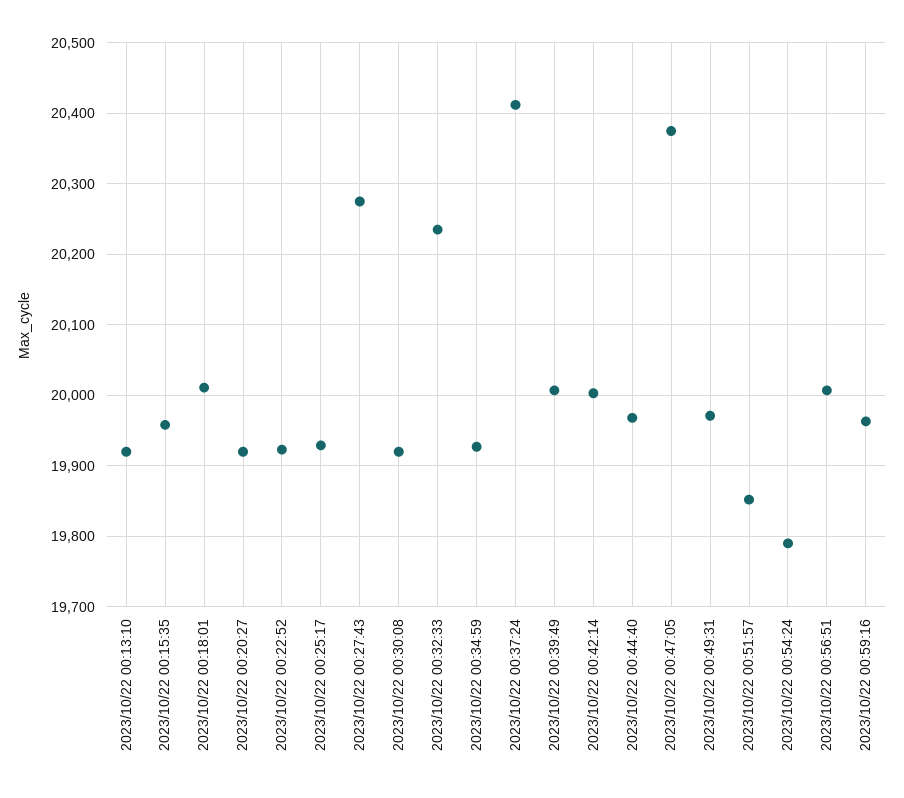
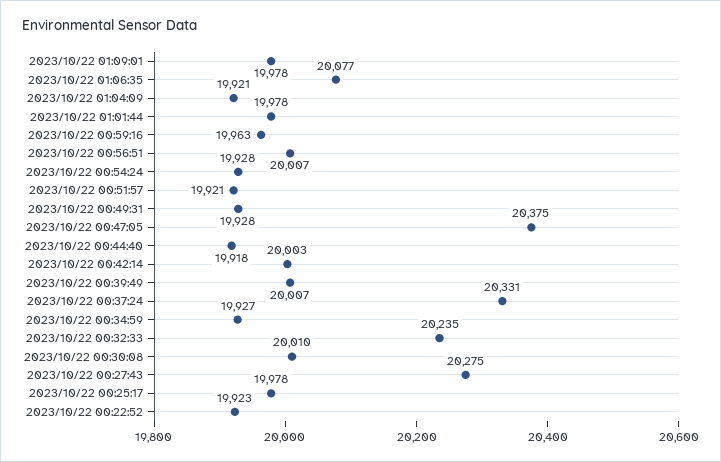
2023/10/22 00:13:10: 19920 -> none
2023/10/22 00:15:35: 19960 -> none
2023/10/22 00:18:01: 20010 -> none
2023/10/22 00:20:27: 19920 -> none
2023/10/22 00:25:17: 19930 -> 19978
2023/10/22 00:30:08: 19920 -> 20010
2023/10/22 00:37:24: 20410 -> 20331
2023/10/22 00:44:40: 19970 -> 19918
2023/10/22 00:49:31: 19970 -> 19928
2023/10/22 00:51:57: 19850 -> 19921
2023/10/22 00:54:24: 19790 -> 19928
2023/10/22 01:09:01: none -> 19978
2023/10/22 01:06:35: none -> 20077
2023/10/22 01:04:09: none -> 19921
2023/10/22 01:01:44: none -> 19978

